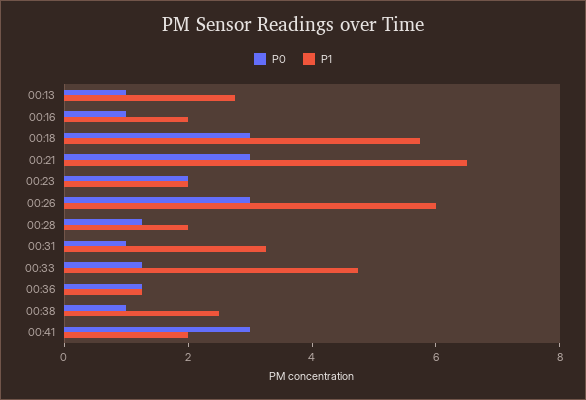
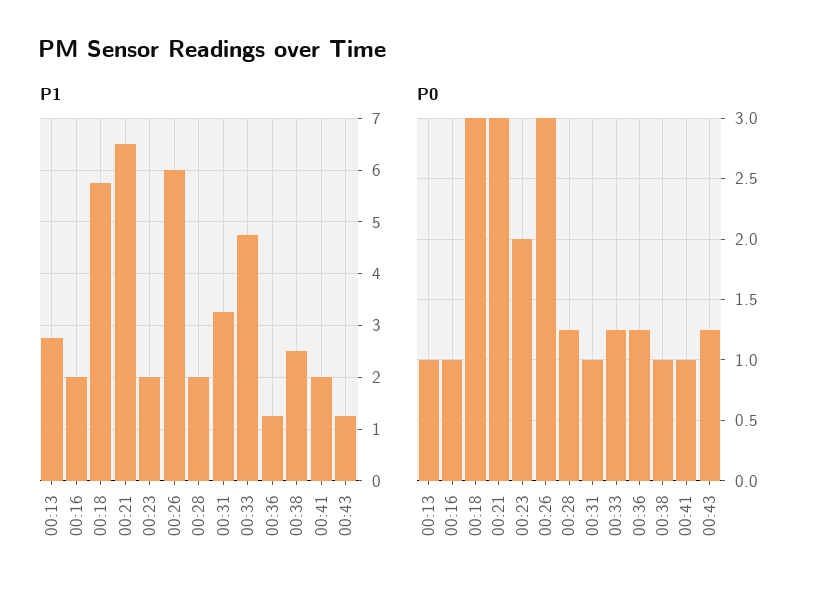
P0, 00:41: 3 -> 1
P1, 00:43: none -> 1.2
P0, 00:43: none -> 1.25

